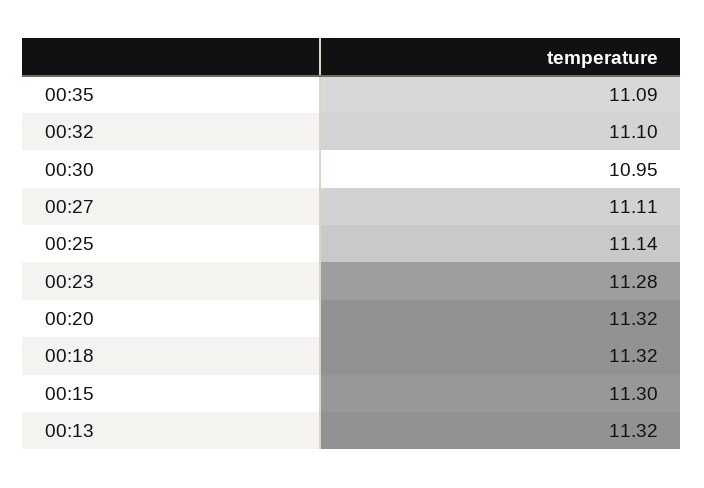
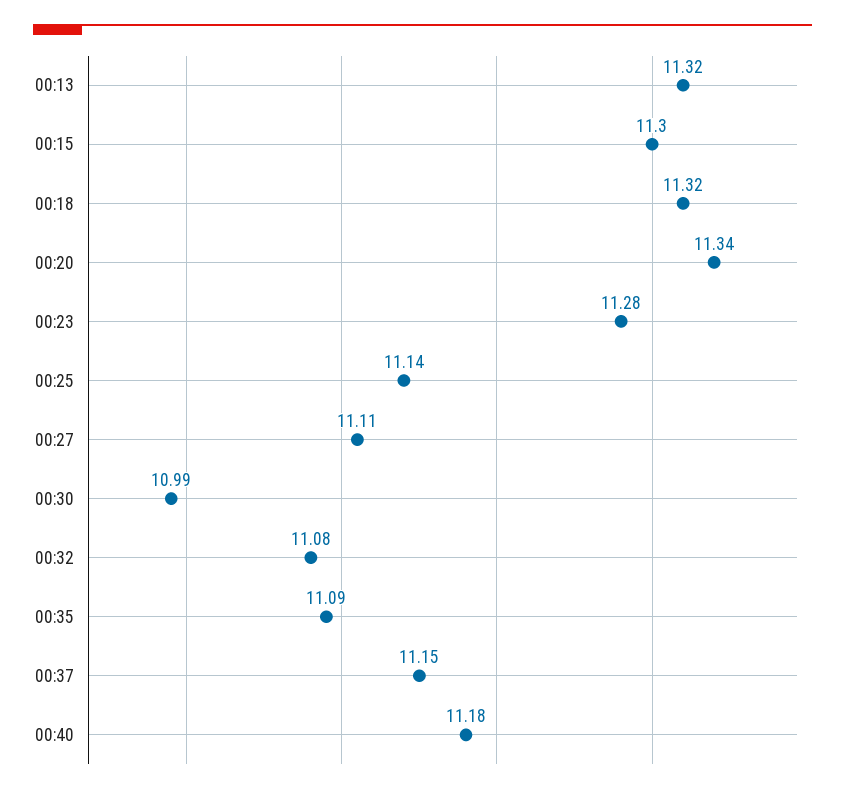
00:32: 11.1 -> 11.08
00:30: 10.95 -> 10.99
00:20: 11.32 -> 11.34
00:37: none -> 11.15
00:40: none -> 11.18

